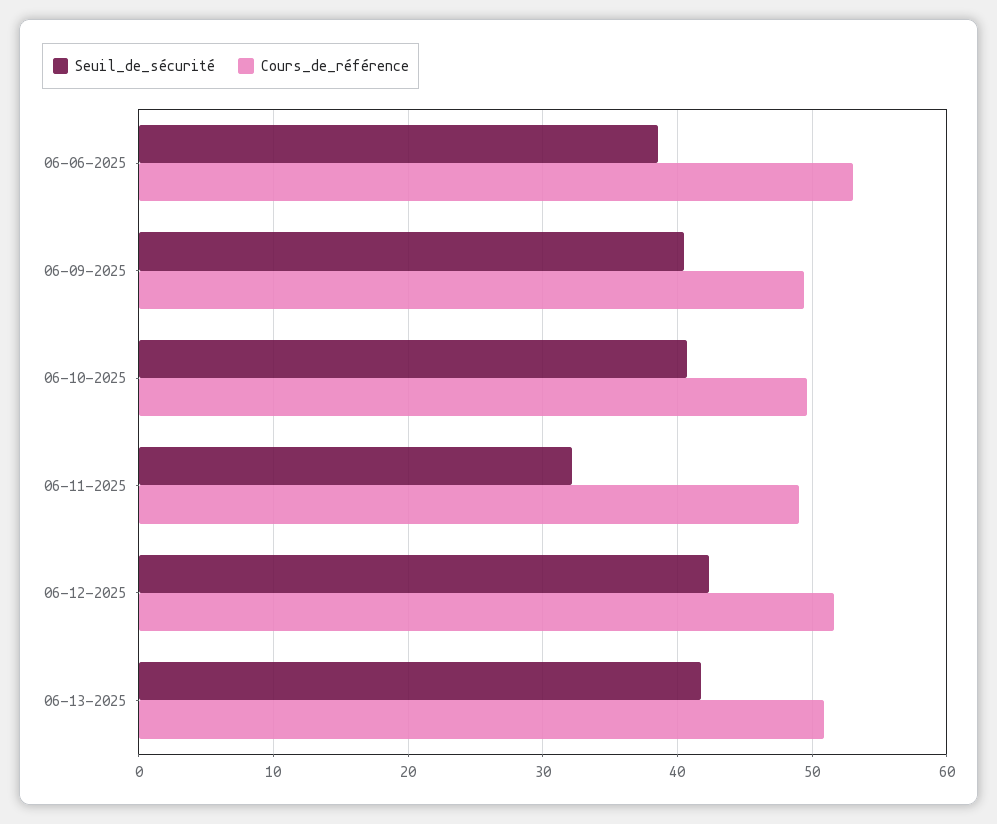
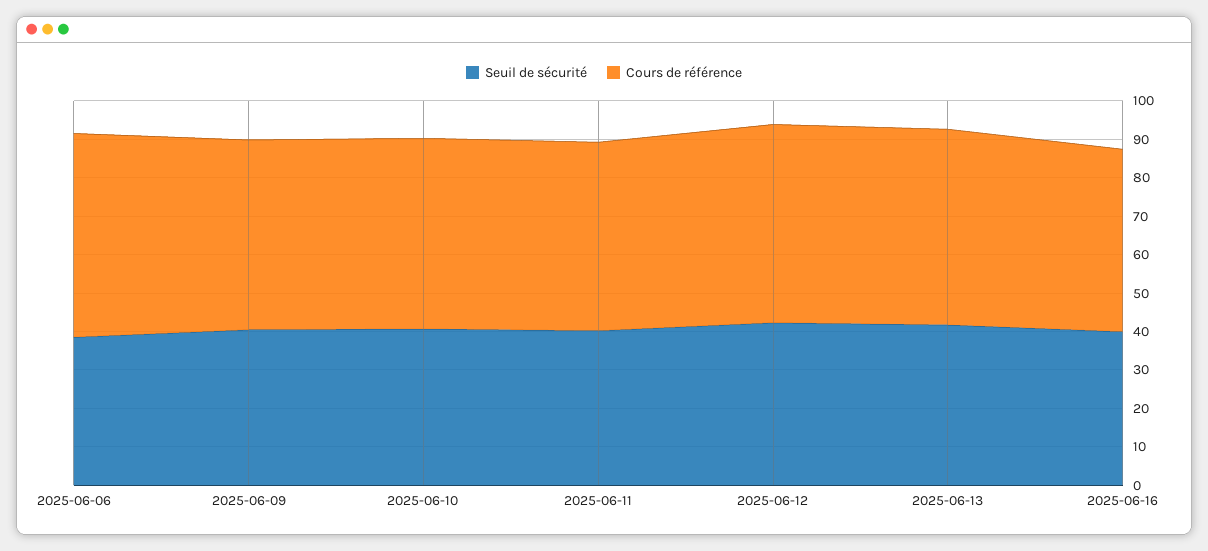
Seuil_de_sécurité, 06-11-2025: 32 -> 40
Seuil_de_sécurité, 2025-06-16: none -> 40
Cours_de_référence, 2025-06-16: none -> 47.5

